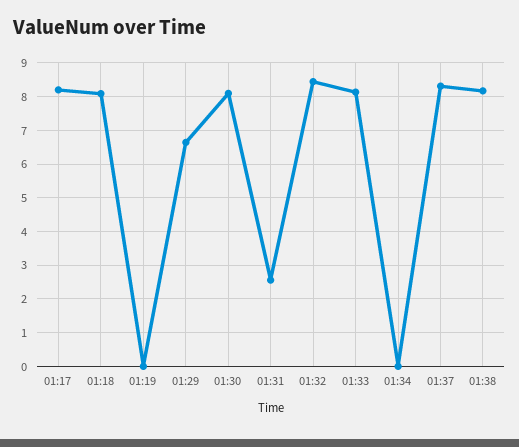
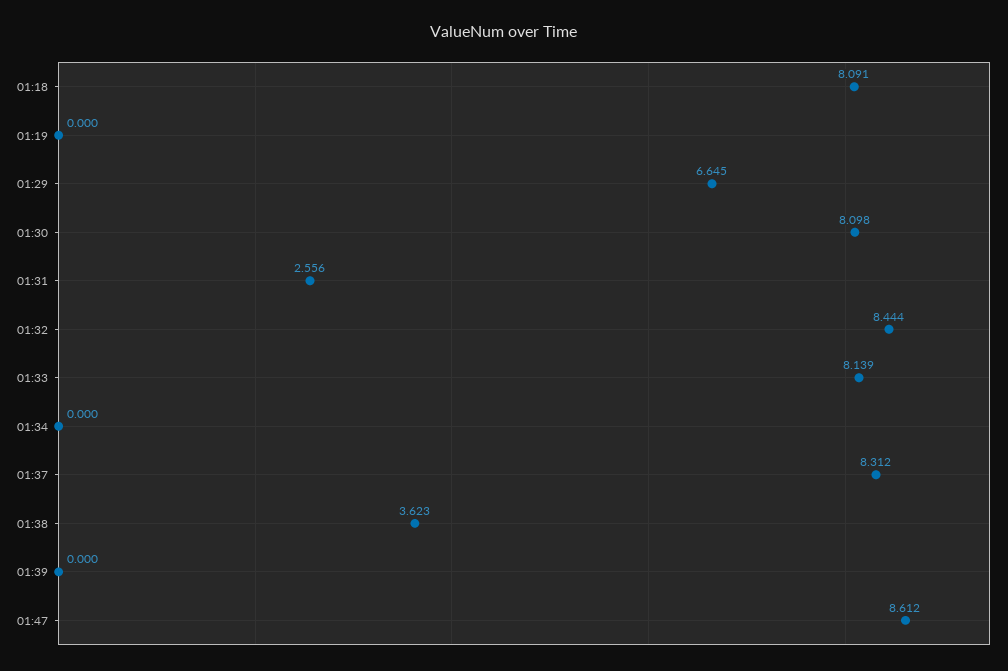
01:17: 8.2 -> none
01:38: 8.2 -> 3.623
01:39: none -> 0
01:47: none -> 8.612

